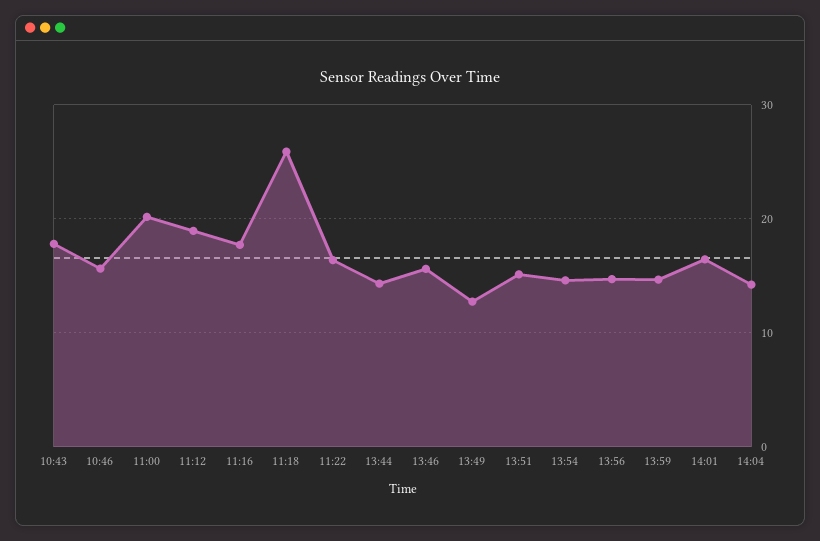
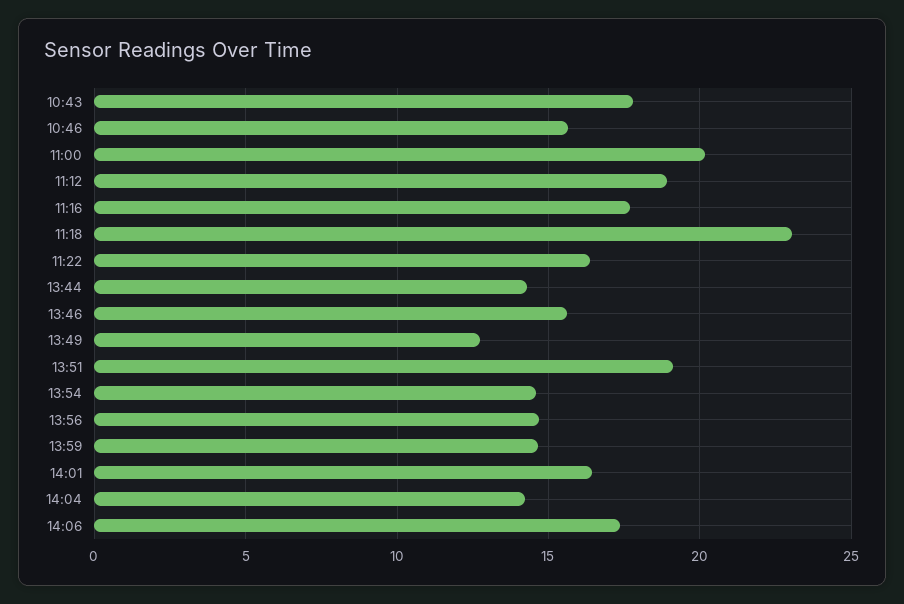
11:18: 26 -> 23
13:51: 15 -> 19
14:06: none -> 17.5

